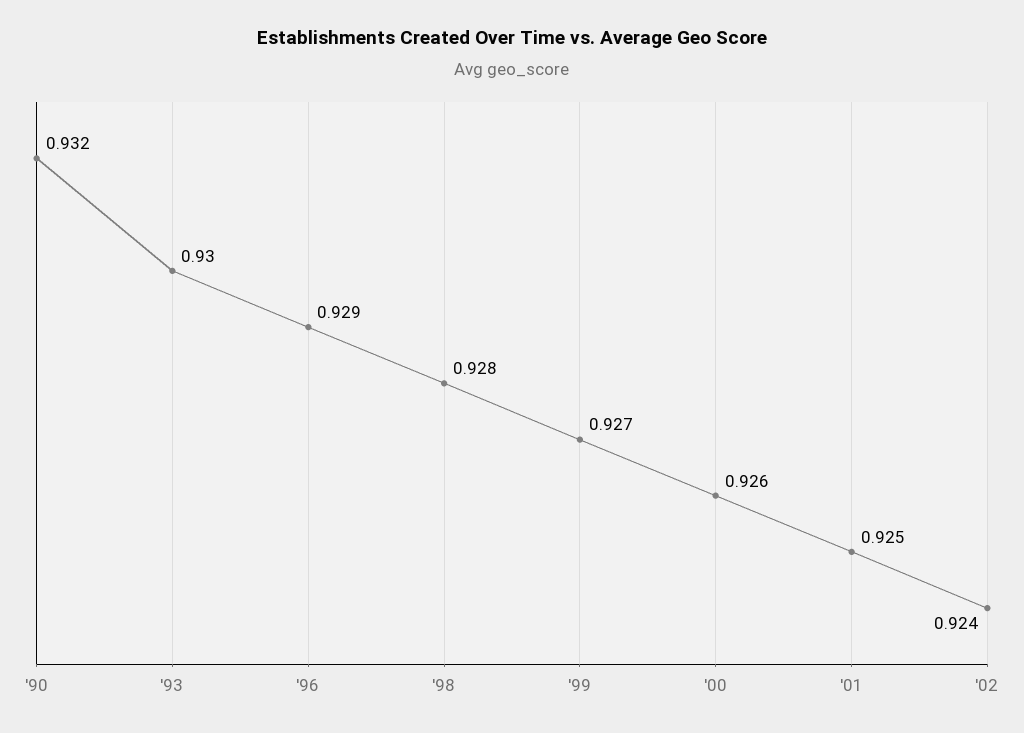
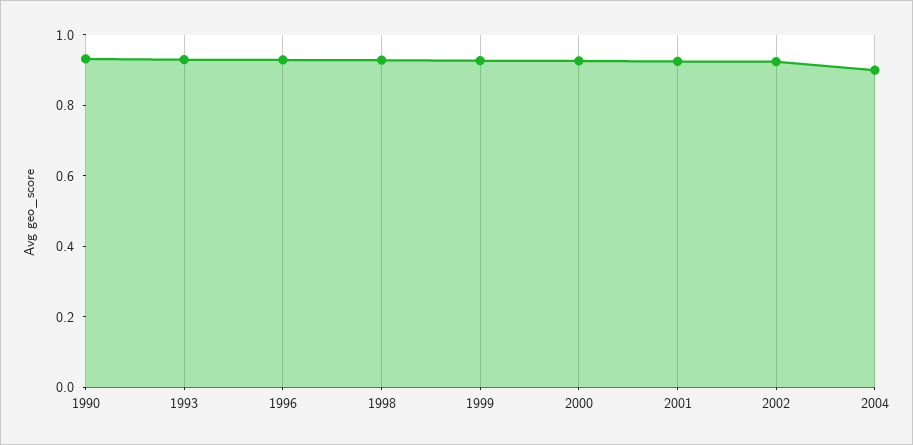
2004: none -> 0.9

